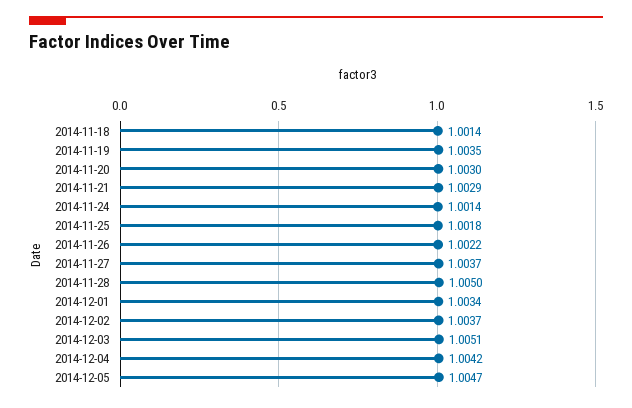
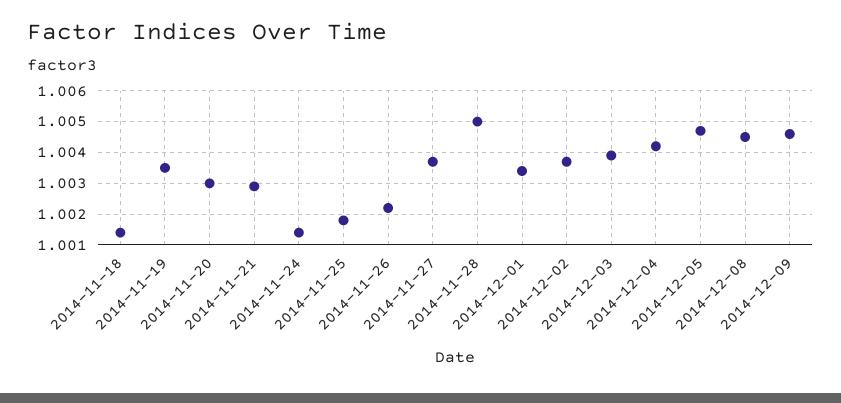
2014-12-03: 1.0051 -> 1.004
2014-12-08: none -> 1.0045
2014-12-09: none -> 1.0045

